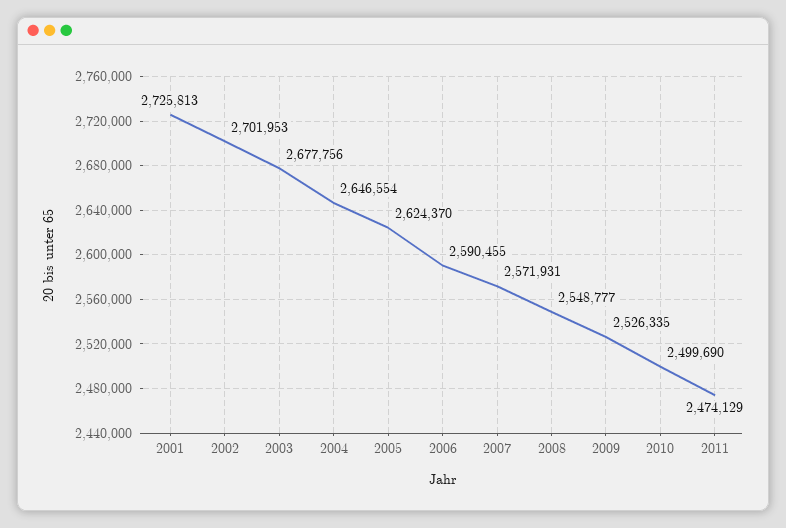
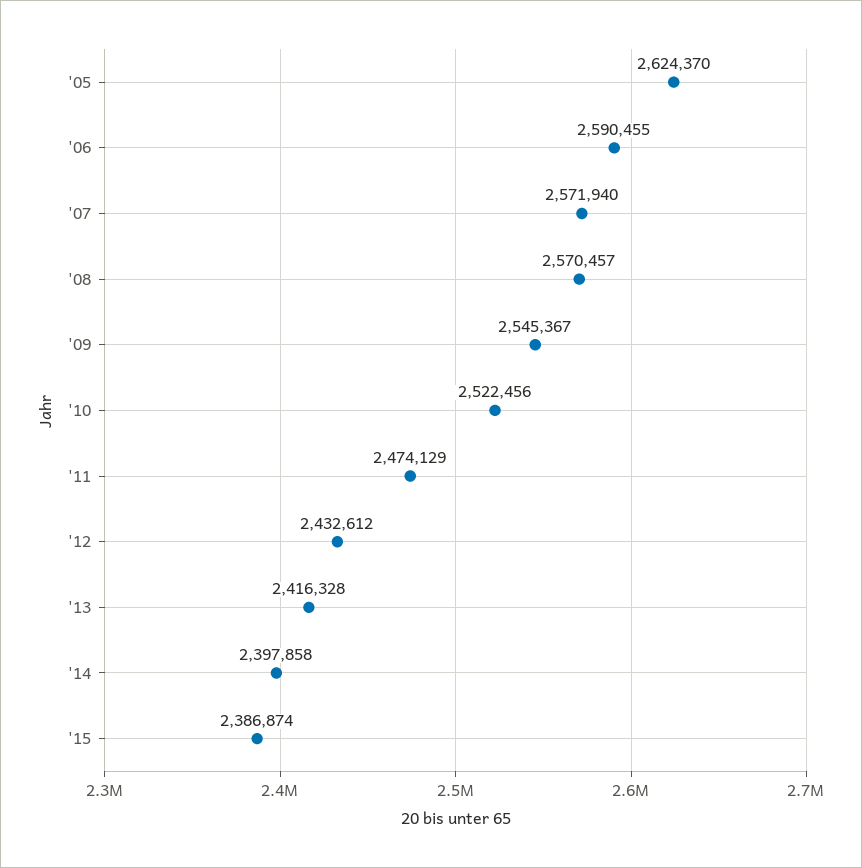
2001: 2725813 -> none
2002: 2701953 -> none
2003: 2677756 -> none
2004: 2646554 -> none
2007: 2571931 -> 2571940
2008: 2548777 -> 2570457
2009: 2526335 -> 2545367
2010: 2499690 -> 2522456
'12: none -> 2432612
'13: none -> 2416328
'14: none -> 2397858
'15: none -> 2386874

